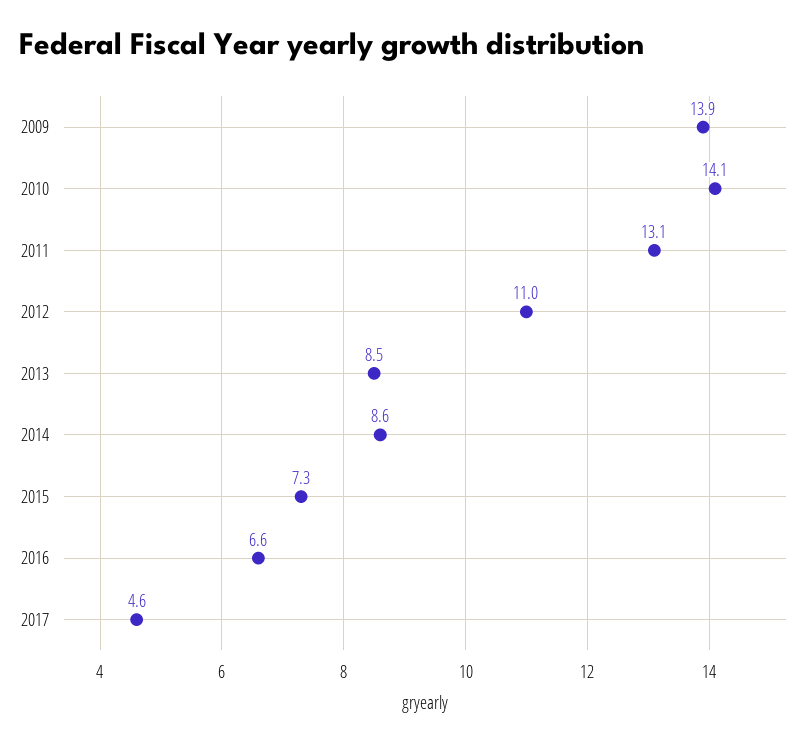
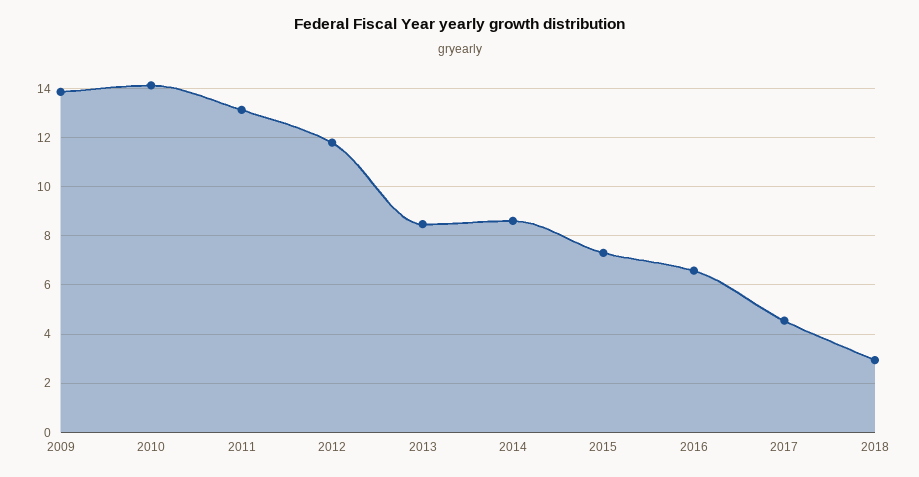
2012: 11 -> 11.75
2018: none -> 3

